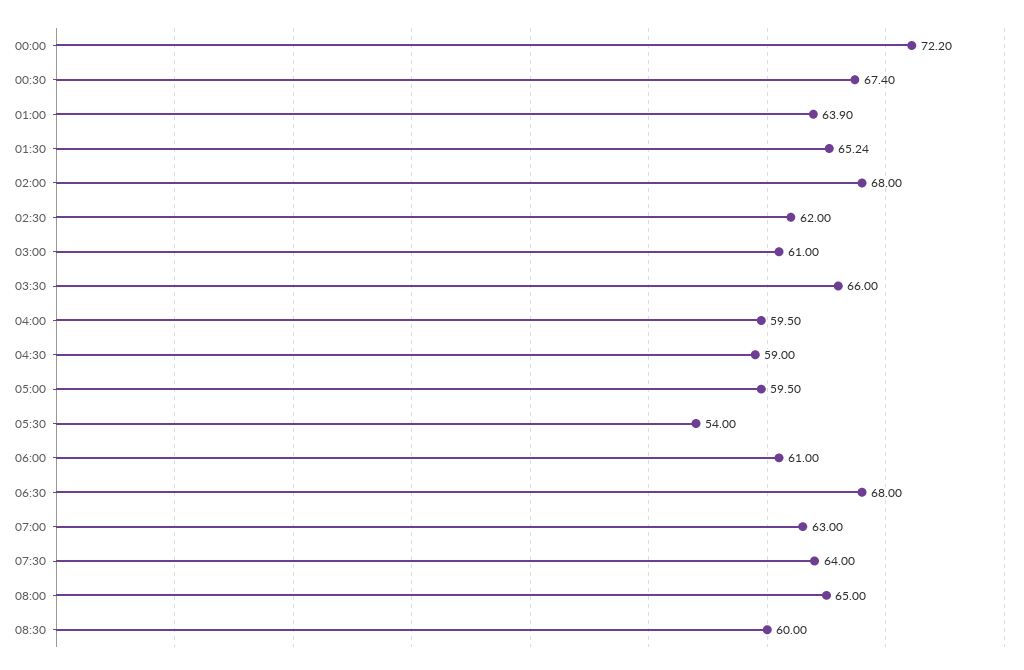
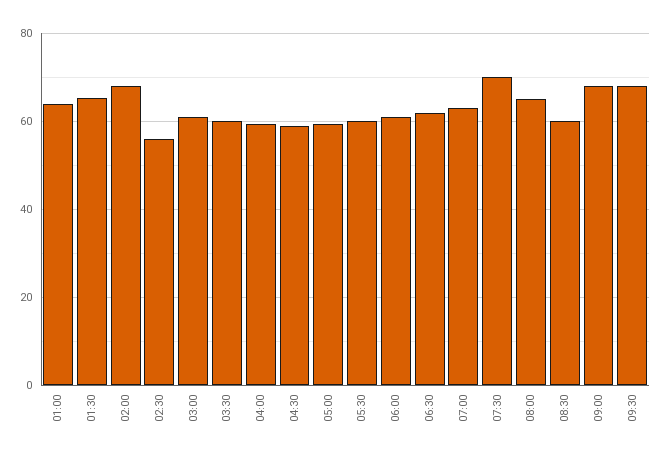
00:00: 72.2 -> none
00:30: 67.4 -> none
02:30: 62 -> 56
03:30: 66 -> 60
05:30: 54 -> 60
06:30: 68 -> 62
07:30: 64 -> 70
09:00: none -> 68
09:30: none -> 68

